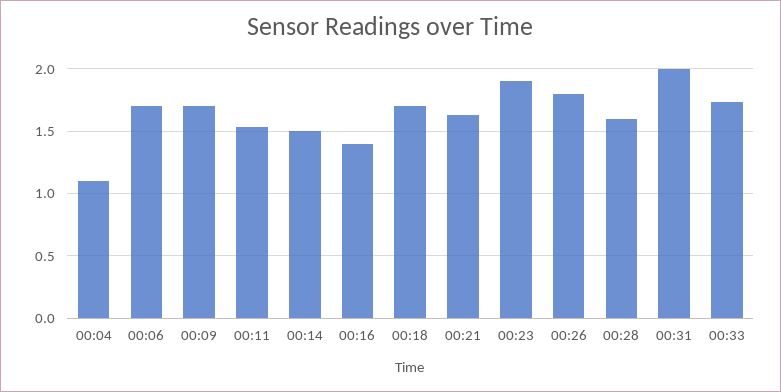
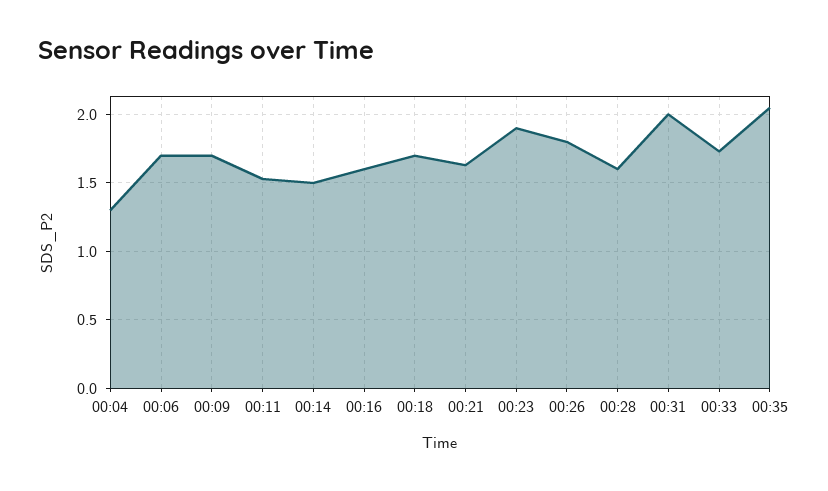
00:04: 1.1 -> 1.3
00:16: 1.4 -> 1.6
00:35: none -> 2.05

